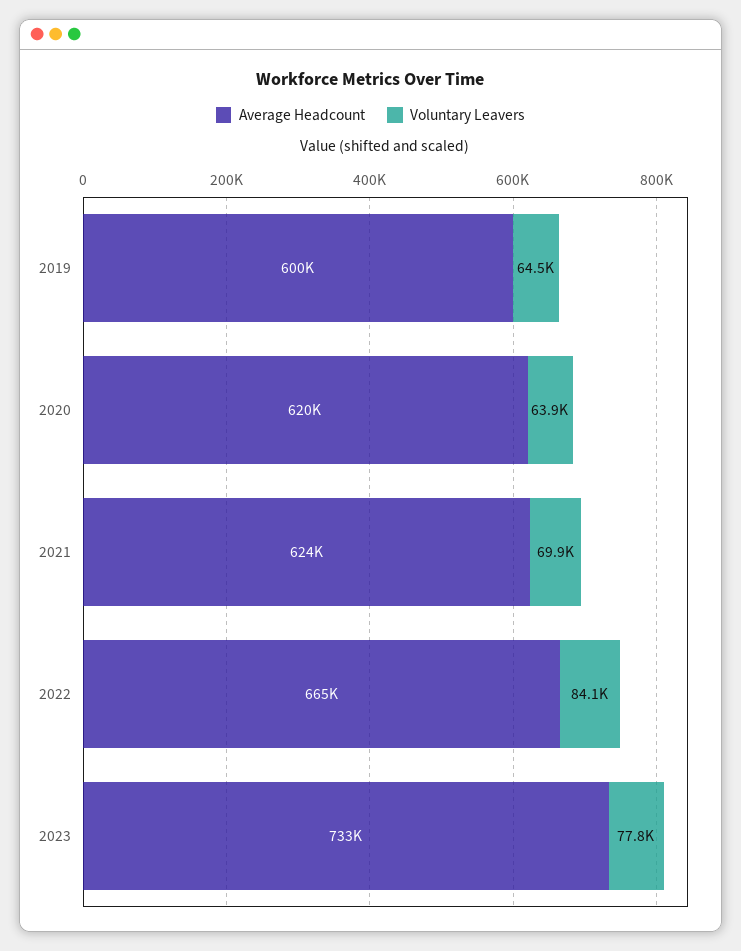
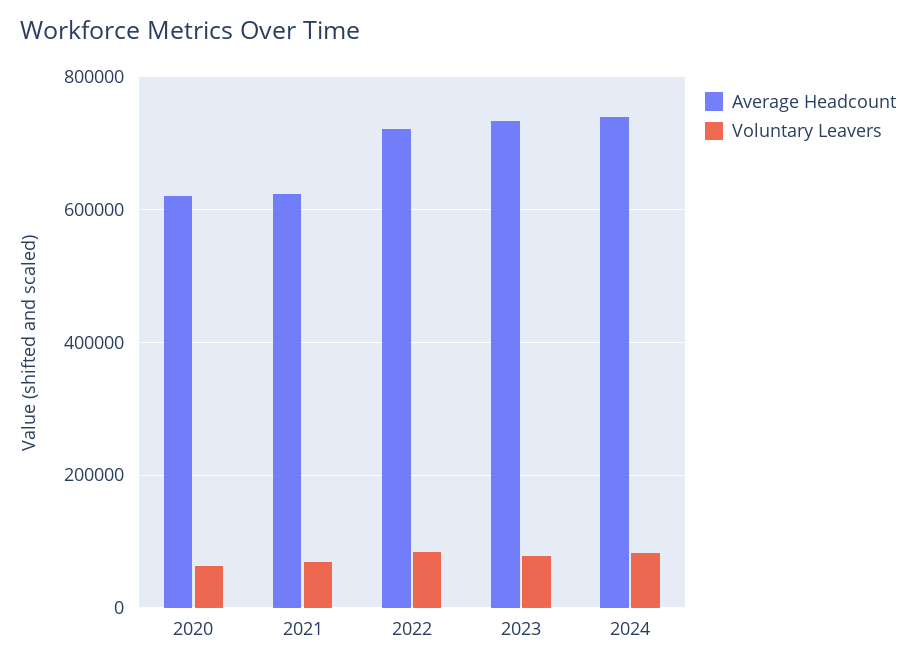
Average Headcount, 2019: 600000 -> none
Voluntary Leavers, 2019: 64500 -> none
Average Headcount, 2022: 665000 -> 720000
Average Headcount, 2024: none -> 740000
Voluntary Leavers, 2024: none -> 80000

